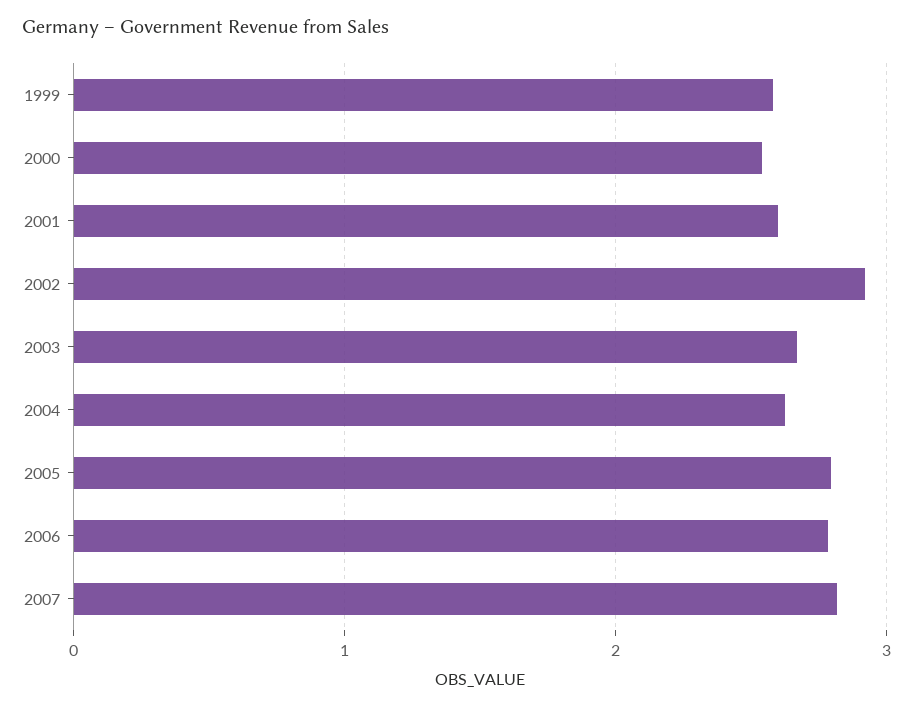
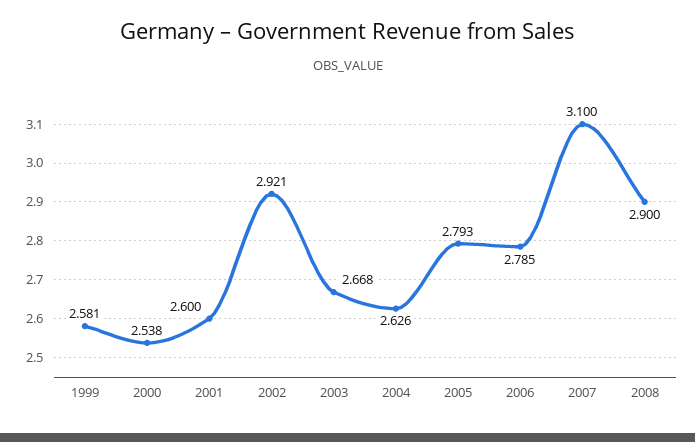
2007: 2.8 -> 3.1
2008: none -> 2.9

